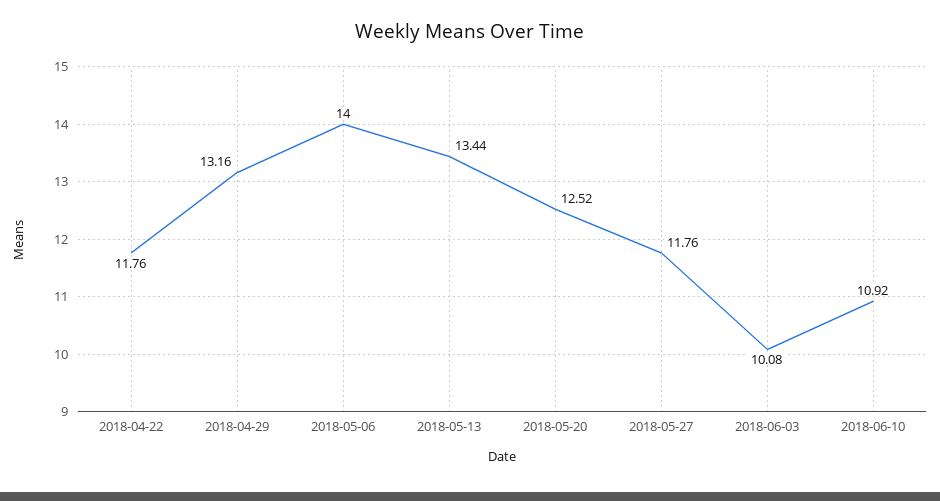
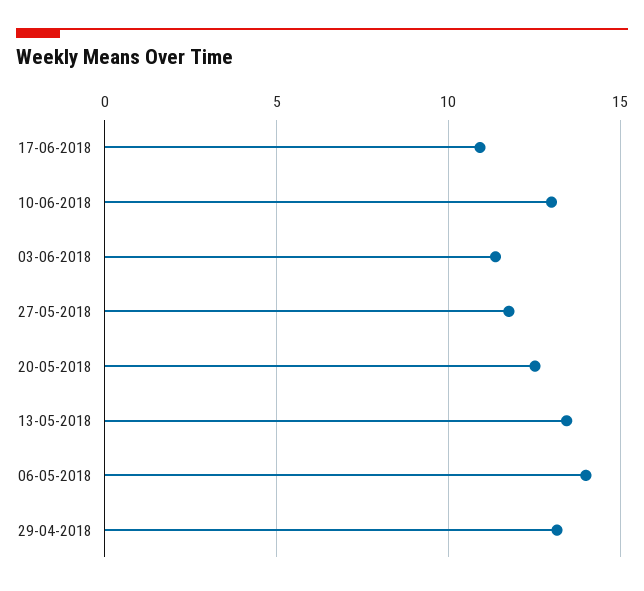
2018-04-22: 11.76 -> none
2018-06-03: 10.08 -> 11.5
2018-06-10: 10.92 -> 13
17-06-2018: none -> 11

